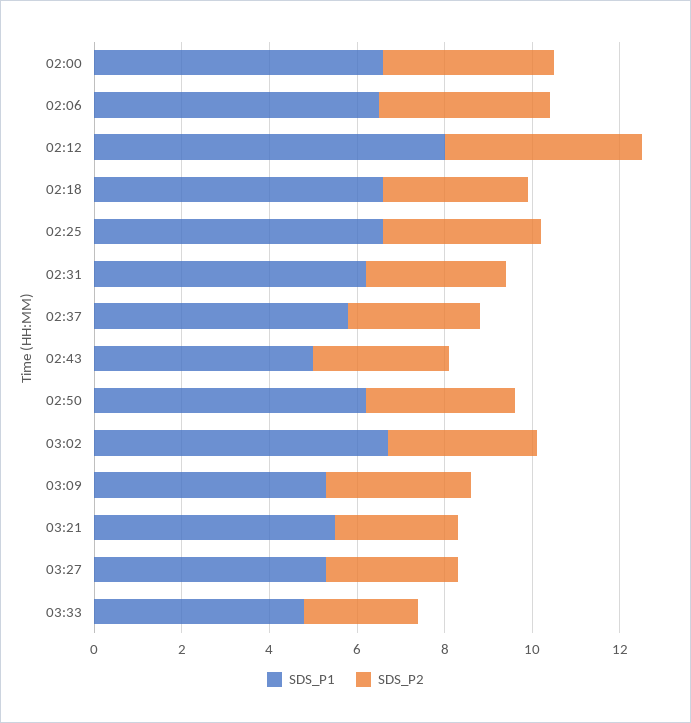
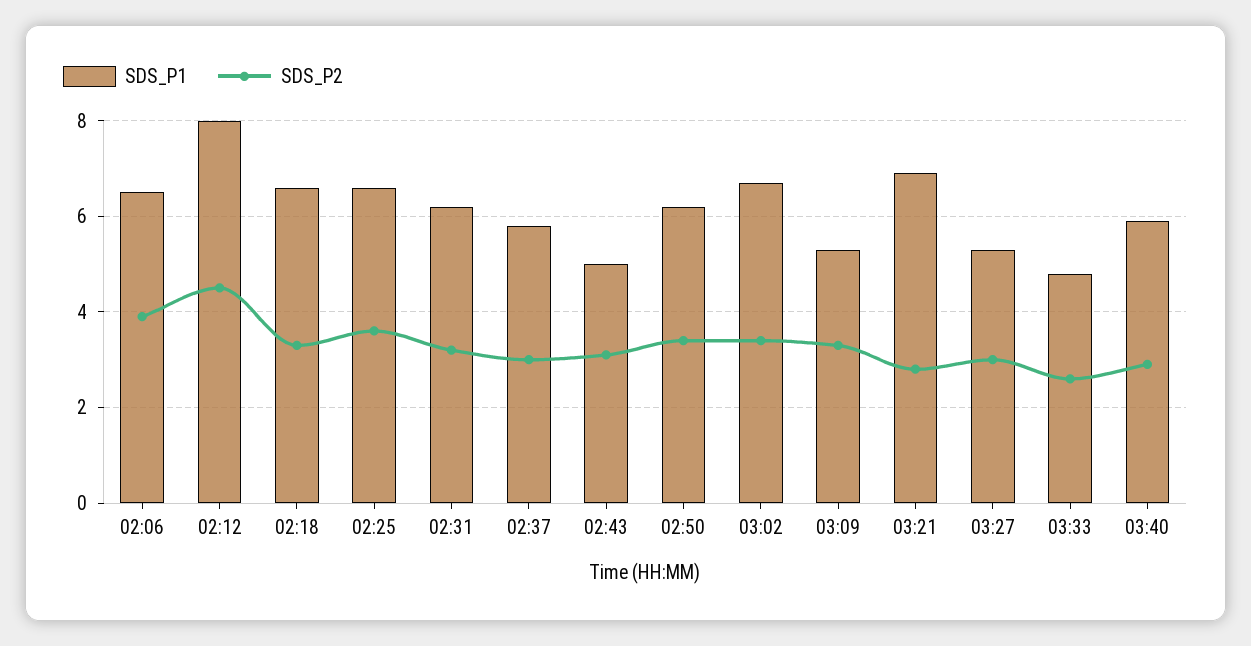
SDS_P1, 02:00: 6.5 -> none
SDS_P2, 02:00: 4 -> none
SDS_P1, 03:21: 5.5 -> 7
SDS_P1, 03:40: none -> 6
SDS_P2, 03:40: none -> 3

